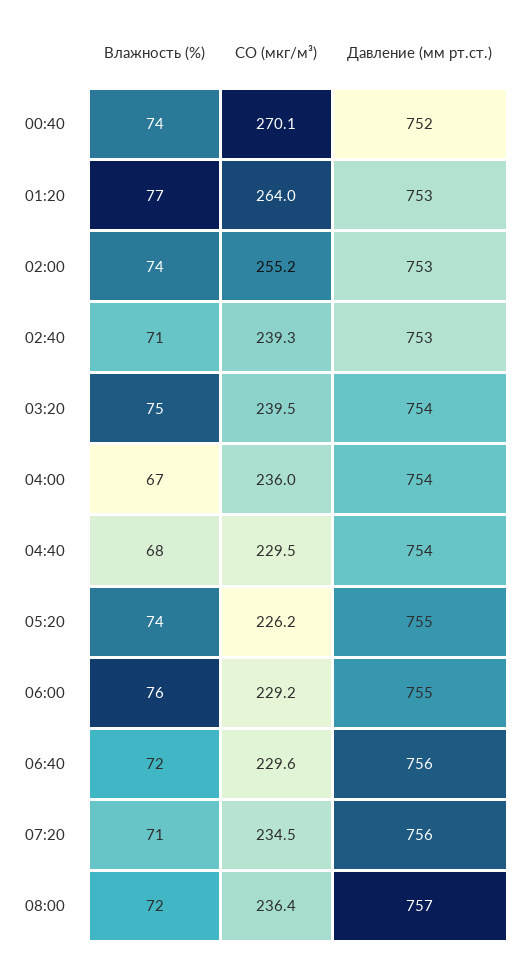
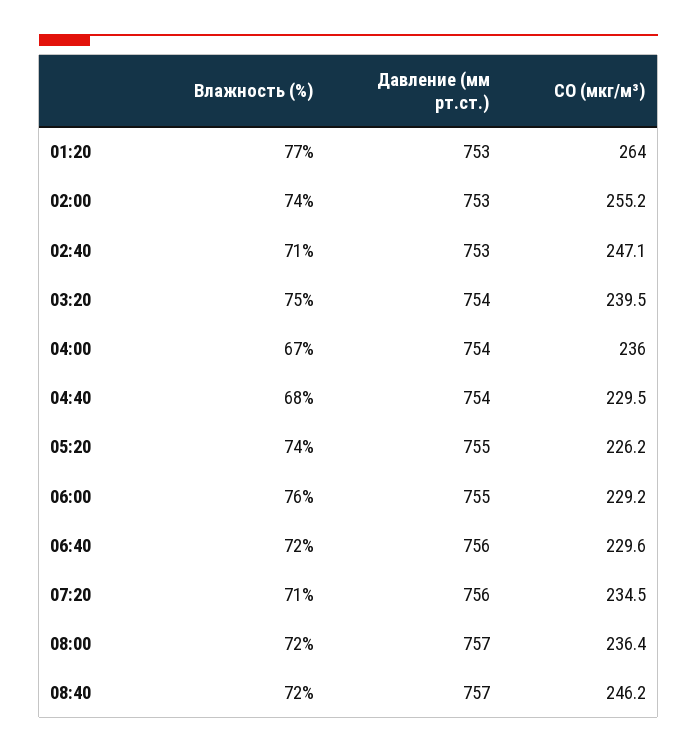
Влажность (%), 00:40: 74 -> none
CO (мкг/м³), 00:40: 270.1 -> none
Давление (мм рт.ст.), 00:40: 752 -> none
CO (мкг/м³), 02:40: 239.3 -> 247.1
Влажность (%), 08:40: none -> 72
Давление (мм рт.ст.), 08:40: none -> 757
CO (мкг/м³), 08:40: none -> 246.2

